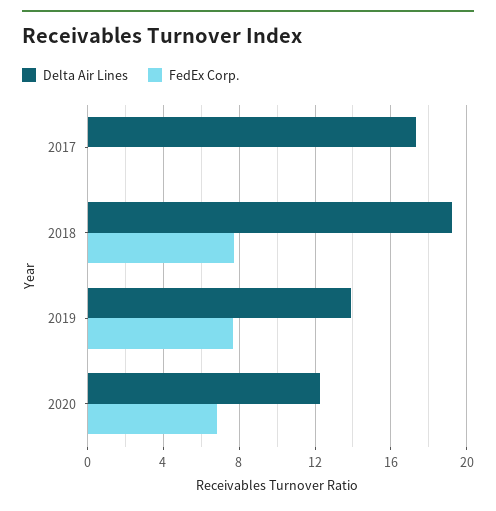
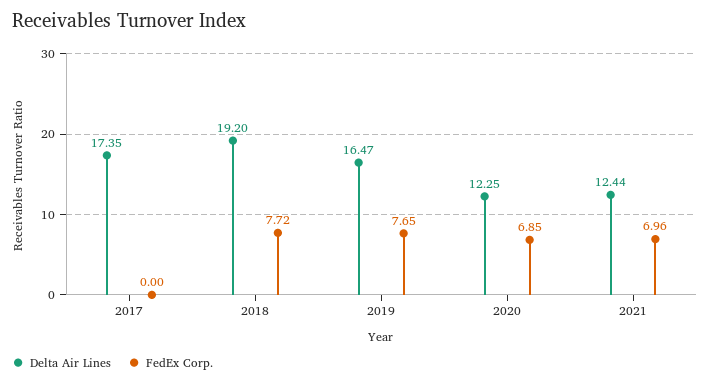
Delta Air Lines, 2019: 14 -> 16.47
Delta Air Lines, 2021: none -> 12.44
FedEx Corp., 2021: none -> 6.96

